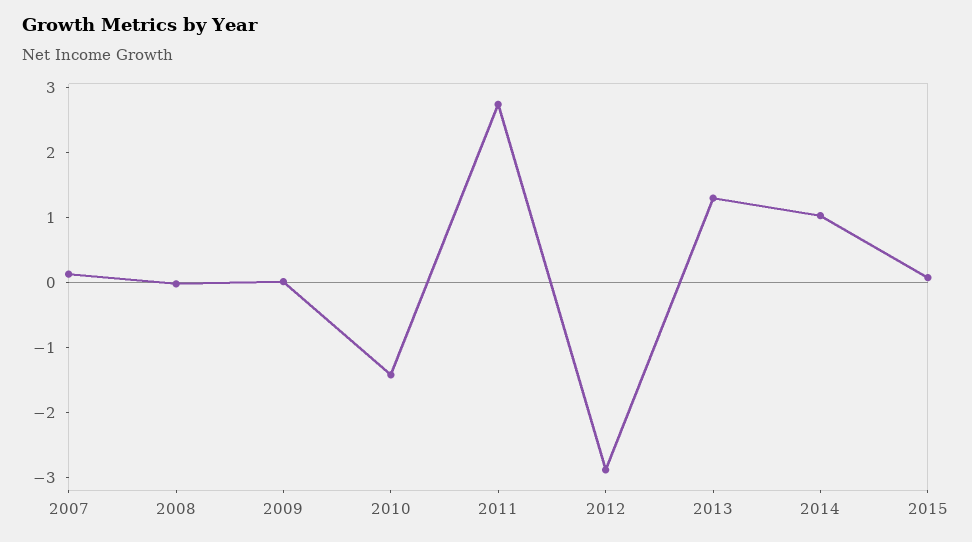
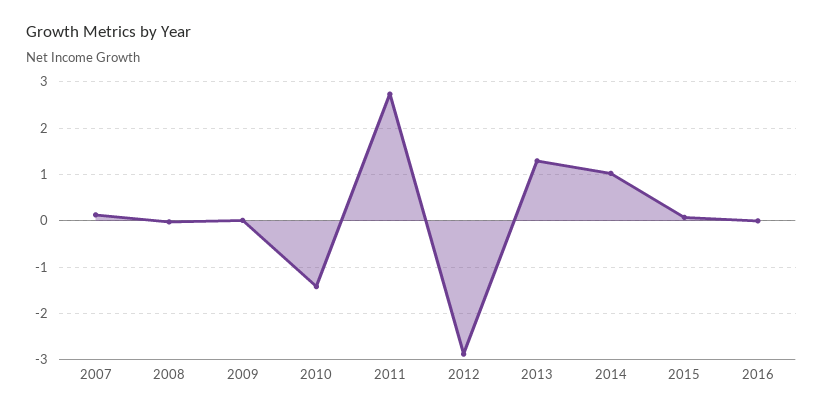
2016: none -> 0

